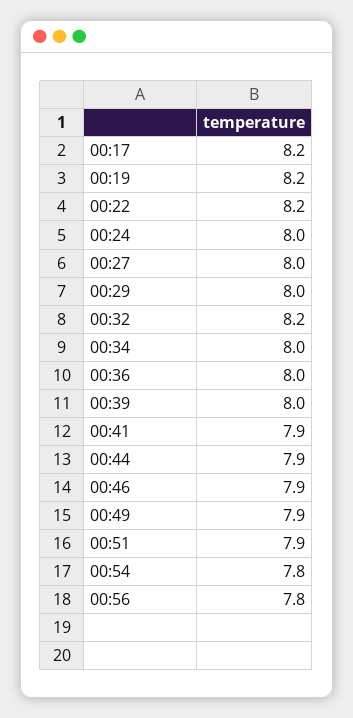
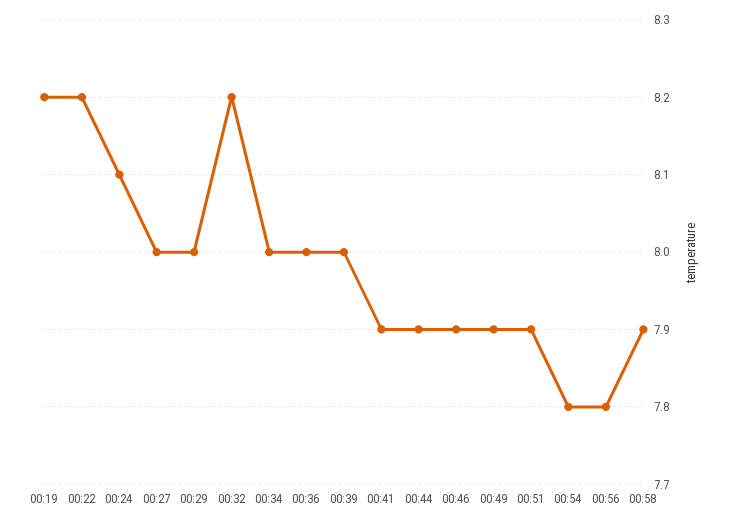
00:17: 8.2 -> none
00:24: 8 -> 8.1
00:58: none -> 7.9

